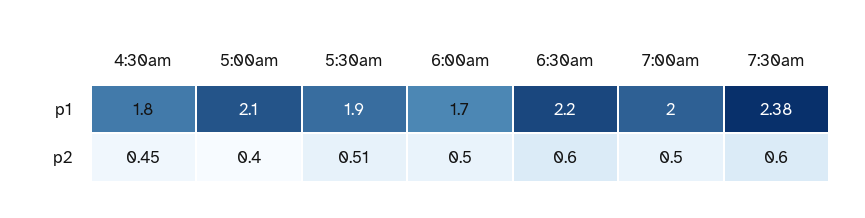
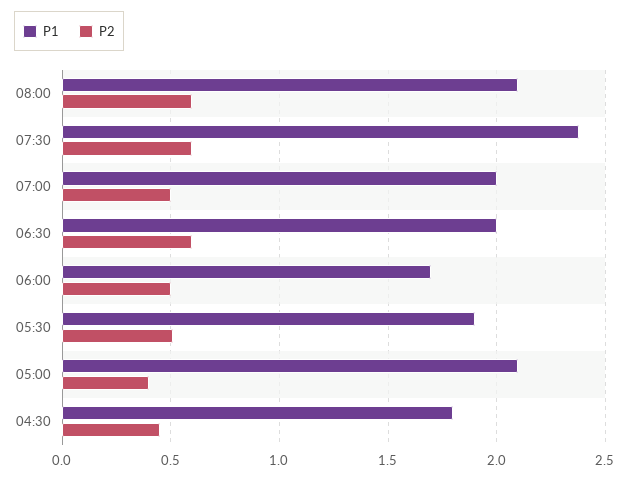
p1, 6:30am: 2.2 -> 2
p1, 08:00: none -> 2.1
p2, 08:00: none -> 0.6

